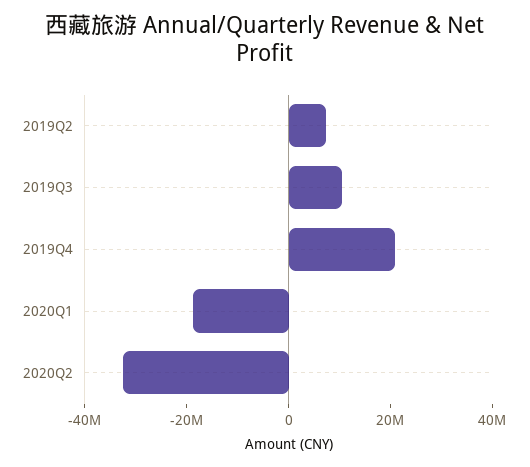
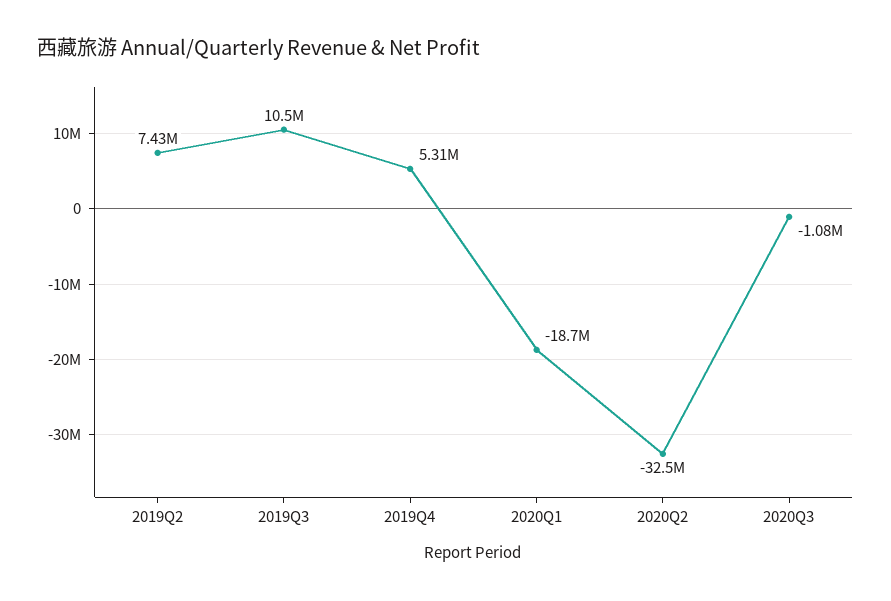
2019Q4: 20000000 -> 5310000
2020Q3: none -> -1080000

